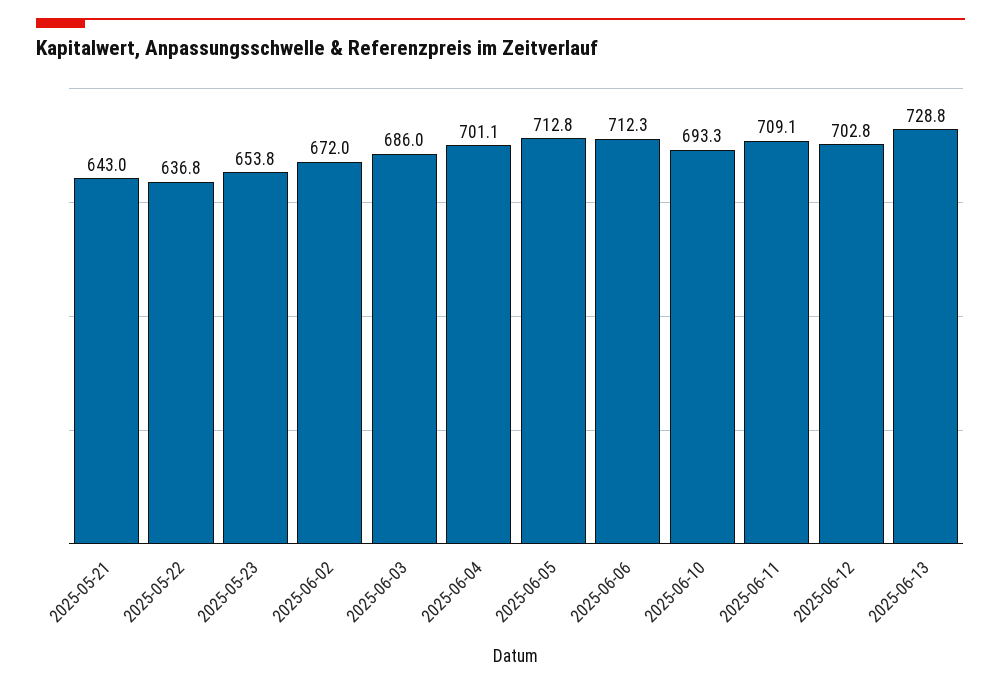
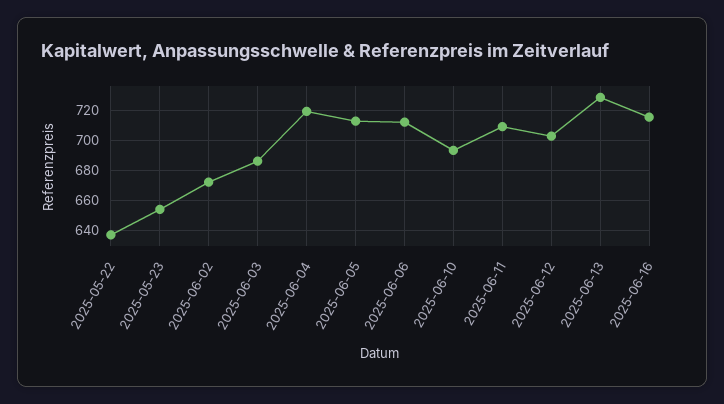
2025-05-21: 643 -> none
2025-06-04: 701.1 -> 720
2025-06-16: none -> 715

